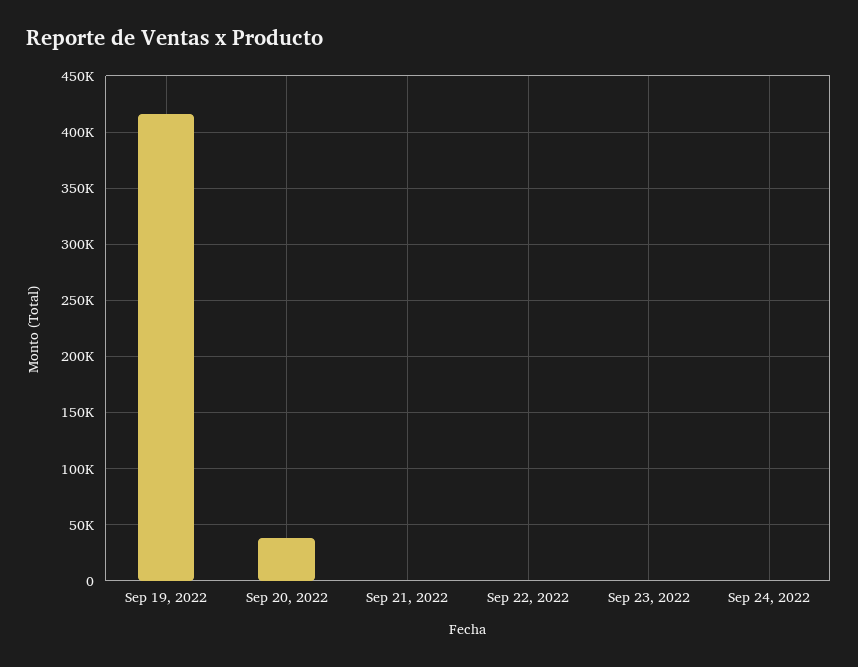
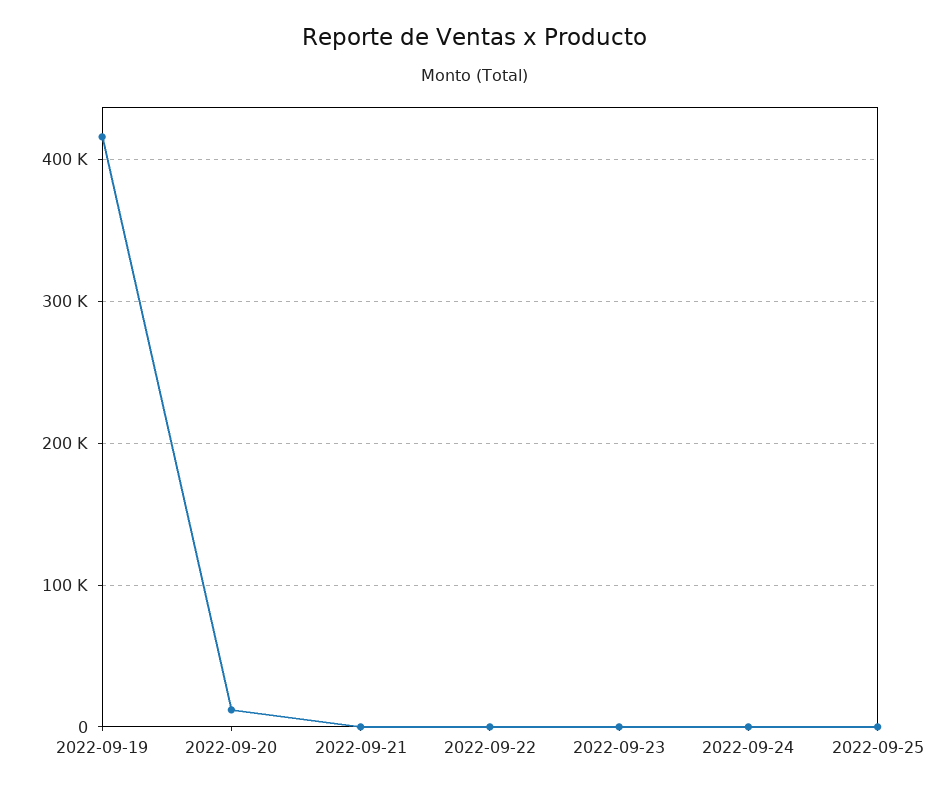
Sep 20, 2022: 40000 -> 10000
2022-09-25: none -> 0

